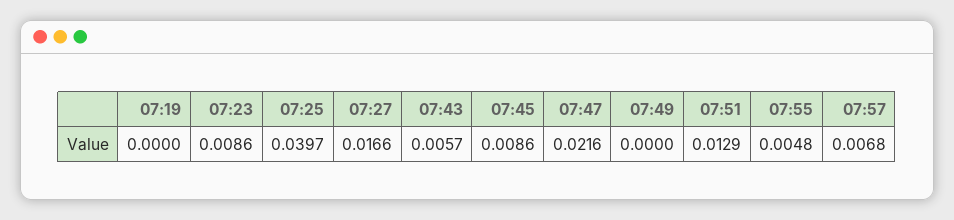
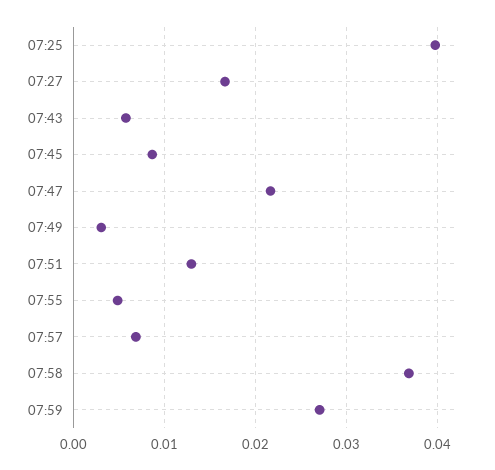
07:19: 0 -> none
07:23: 0.0086 -> none
07:49: 0 -> 0.003
07:58: none -> 0.037
07:59: none -> 0.027

